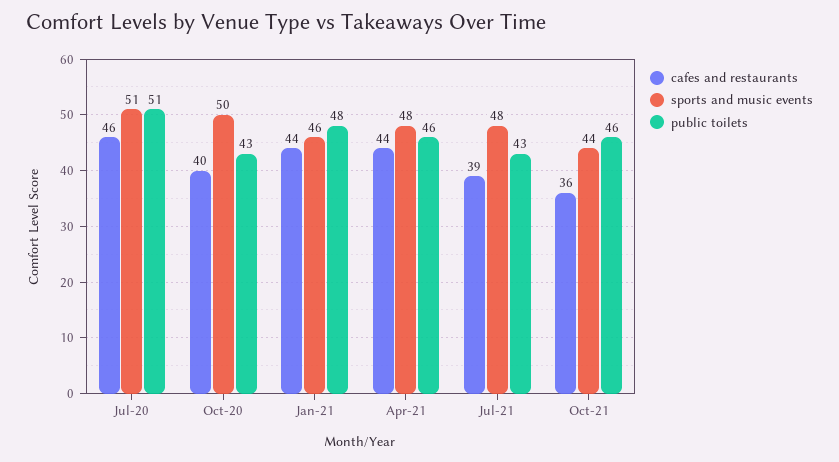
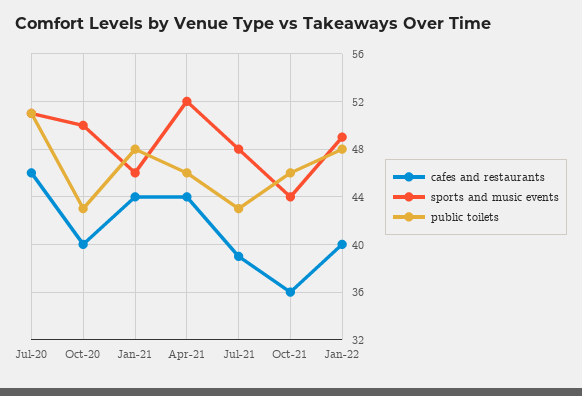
sports and music events, Apr-21: 48 -> 52
cafes and restaurants, Jan-22: none -> 40
sports and music events, Jan-22: none -> 49
public toilets, Jan-22: none -> 48

